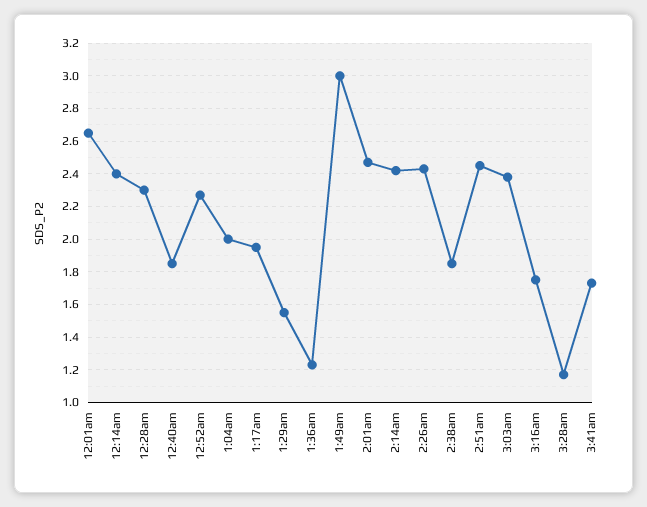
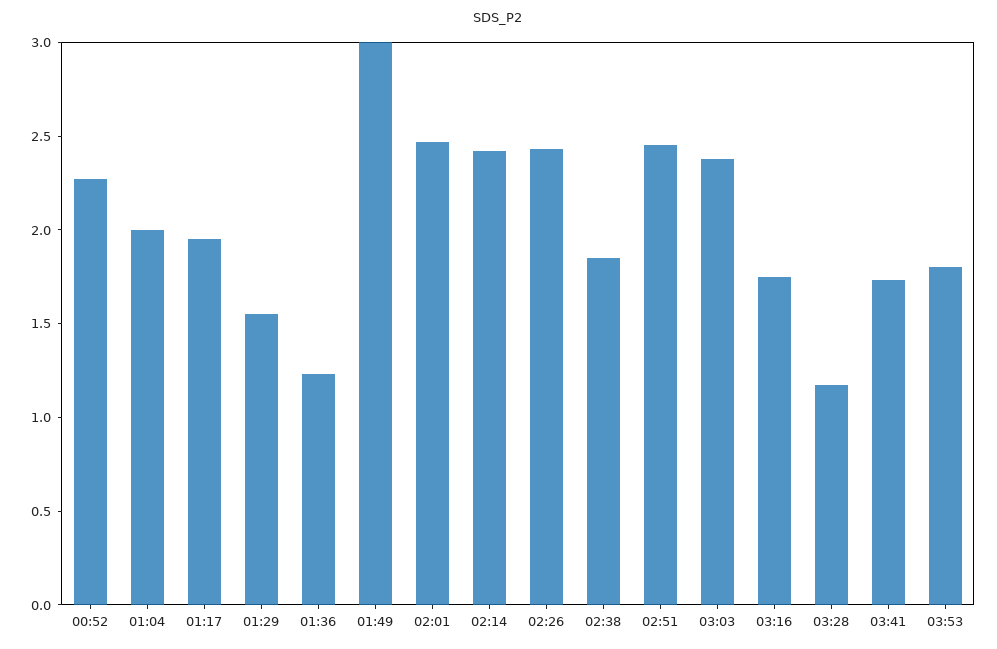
12:01am: 2.65 -> none
12:14am: 2.4 -> none
12:28am: 2.3 -> none
12:40am: 1.85 -> none
03:53: none -> 1.8

